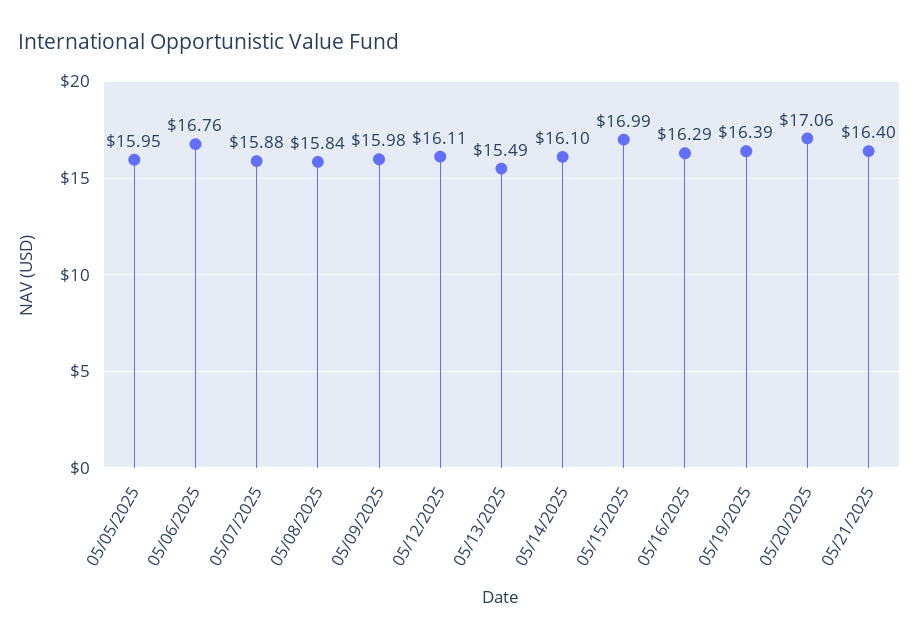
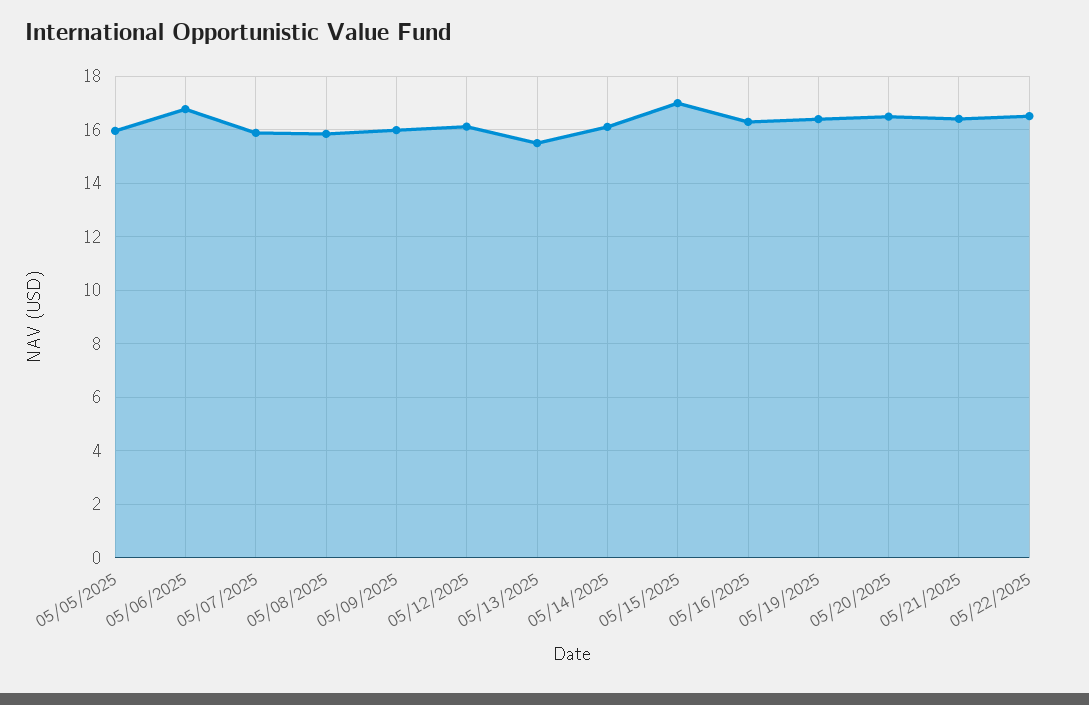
05/20/2025: 17.06 -> 16.5
05/22/2025: none -> 16.5

